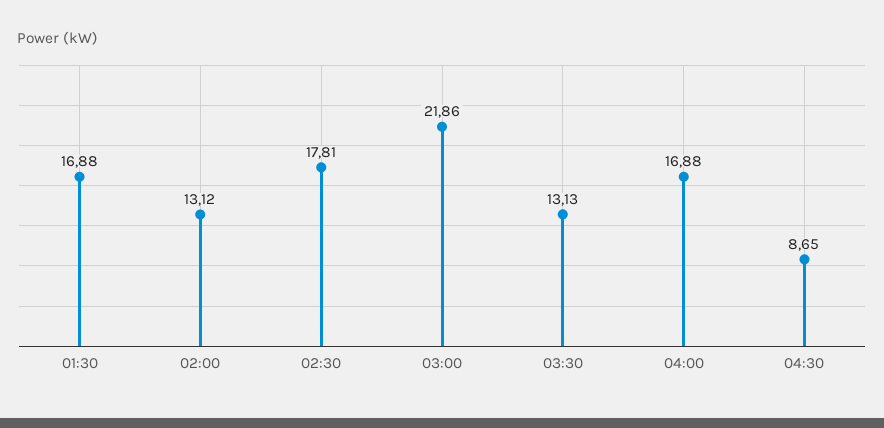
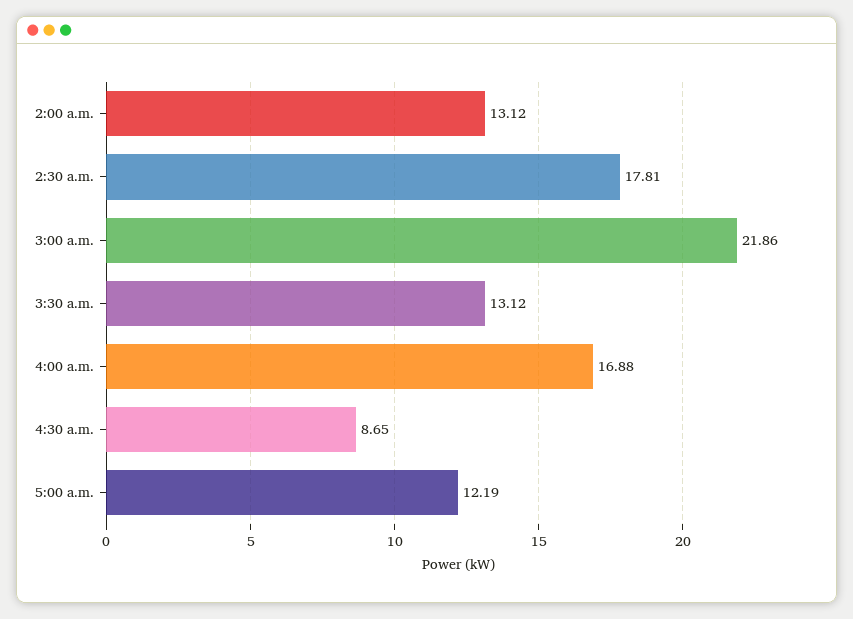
01:30: 16.88 -> none
03:30: 13.13 -> 13.12
5:00 a.m.: none -> 12.19

